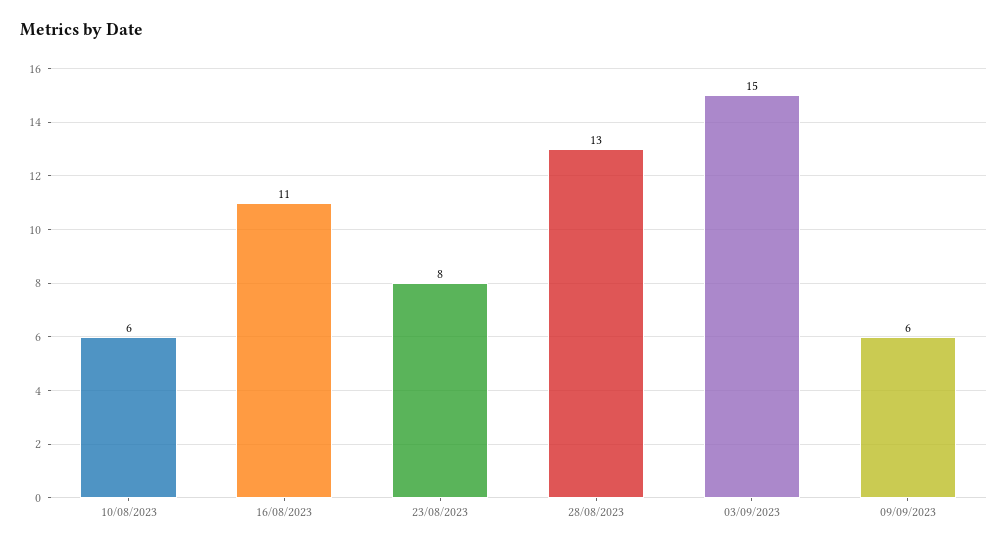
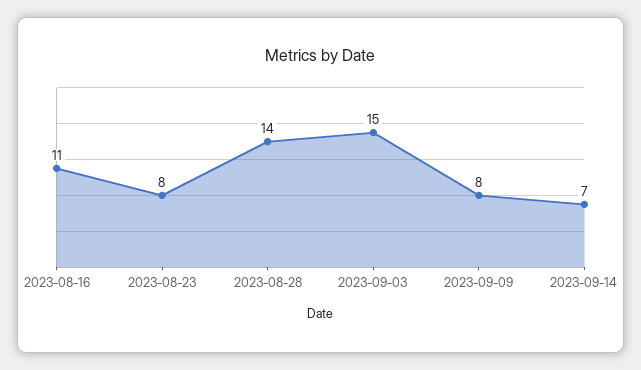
10/08/2023: 6 -> none
28/08/2023: 13 -> 14
09/09/2023: 6 -> 8
2023-09-14: none -> 7

